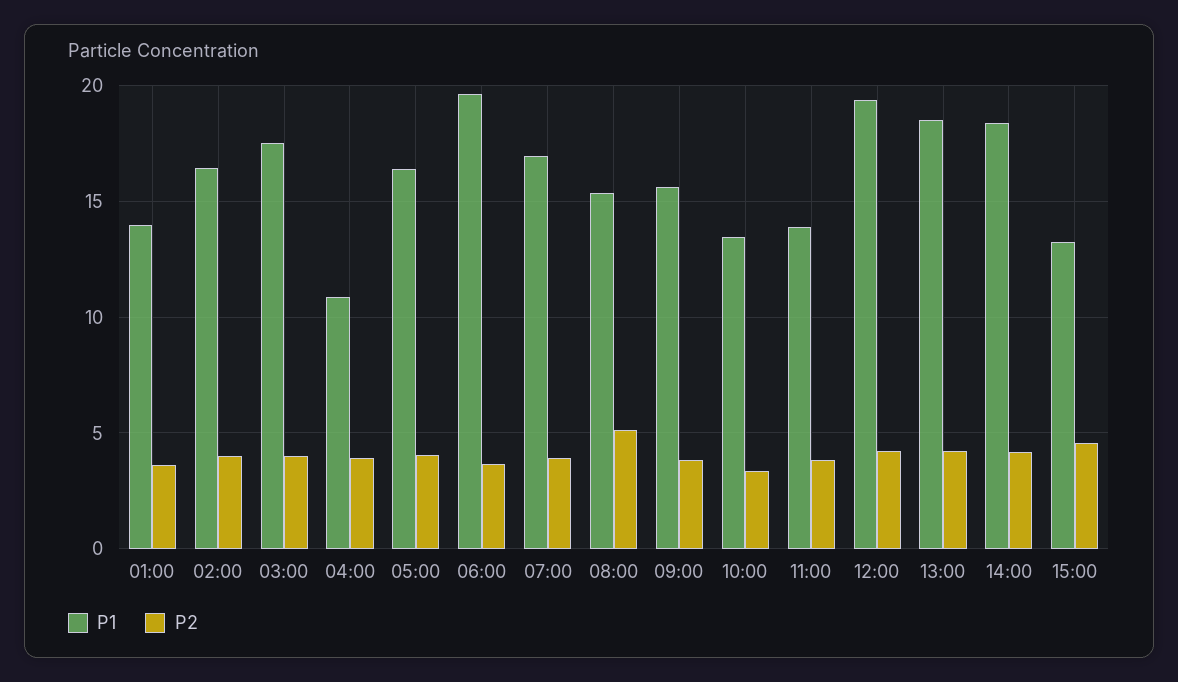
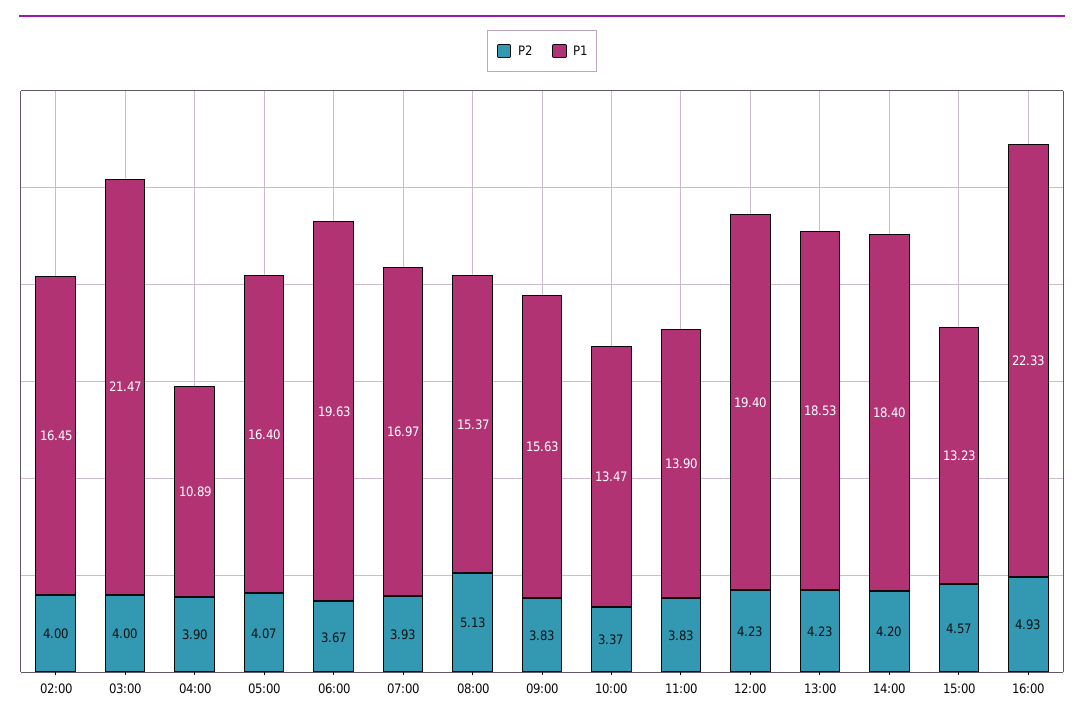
P1, 01:00: 14 -> none
P2, 01:00: 3.5 -> none
P1, 03:00: 17.5 -> 21.47
P2, 16:00: none -> 4.93
P1, 16:00: none -> 22.33

